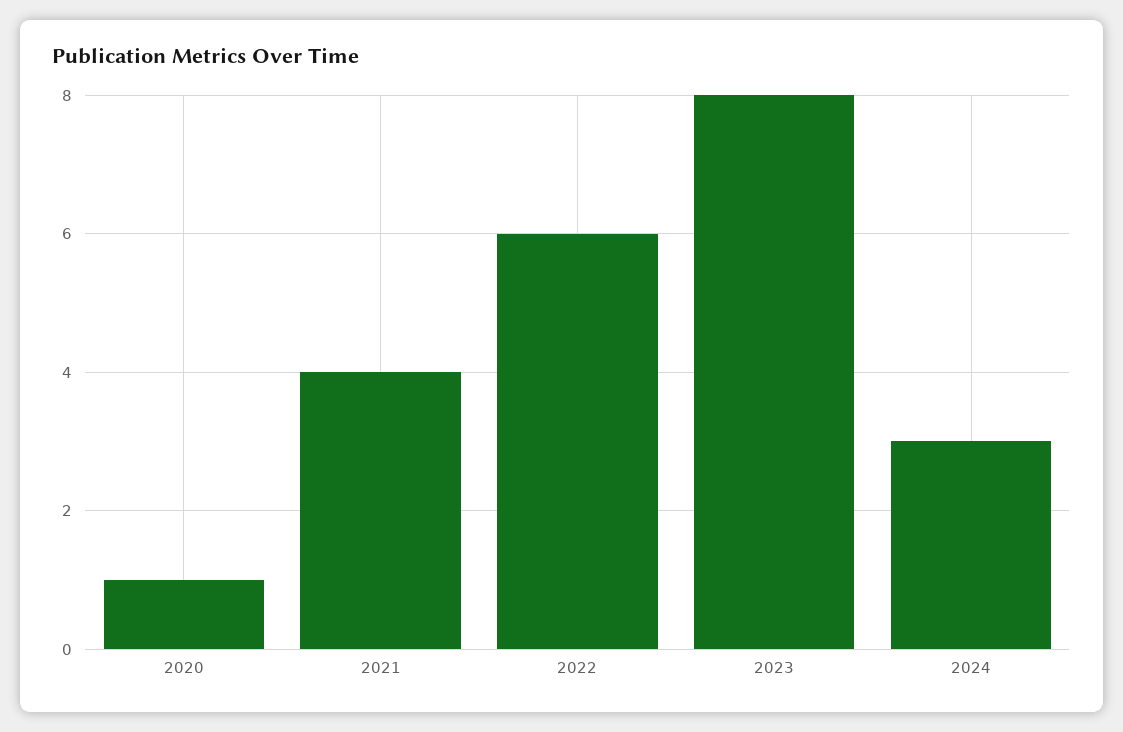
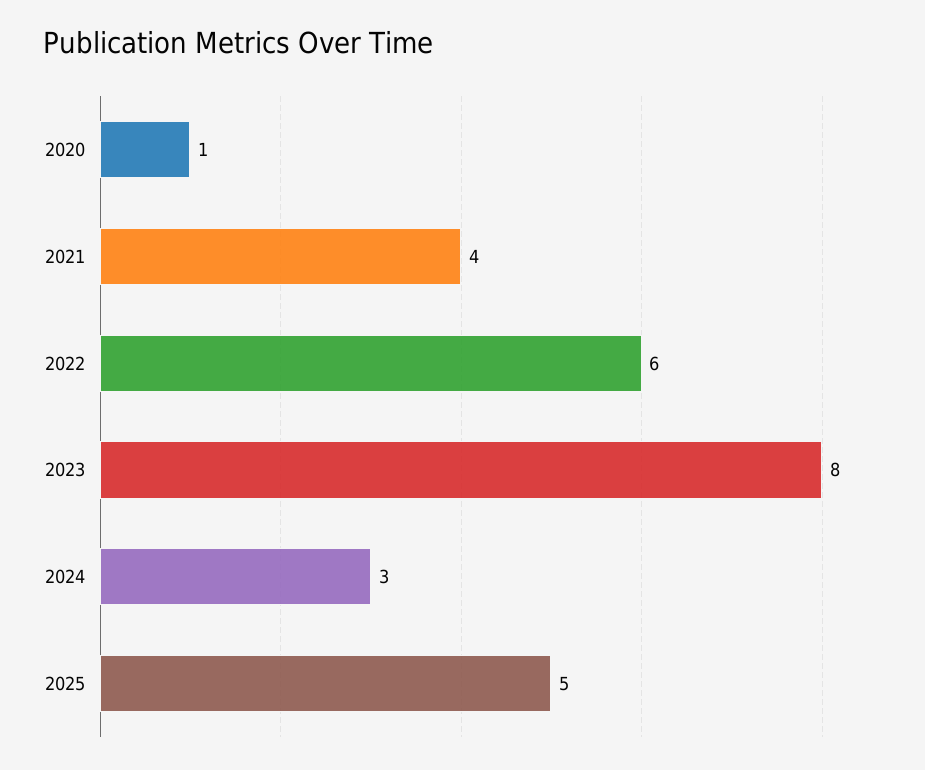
2025: none -> 5

